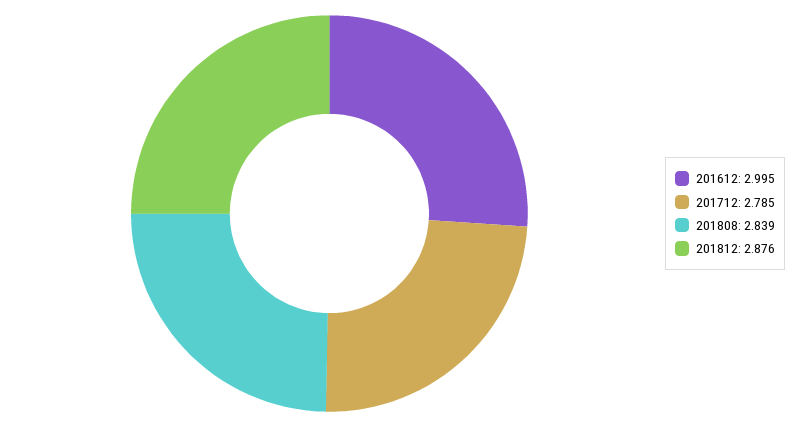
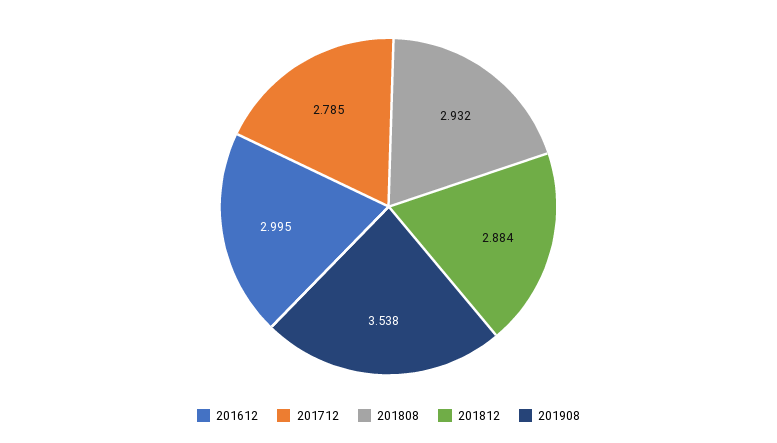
201808: 2.839 -> 2.932
201812: 2.876 -> 2.884
201908: none -> 3.538

